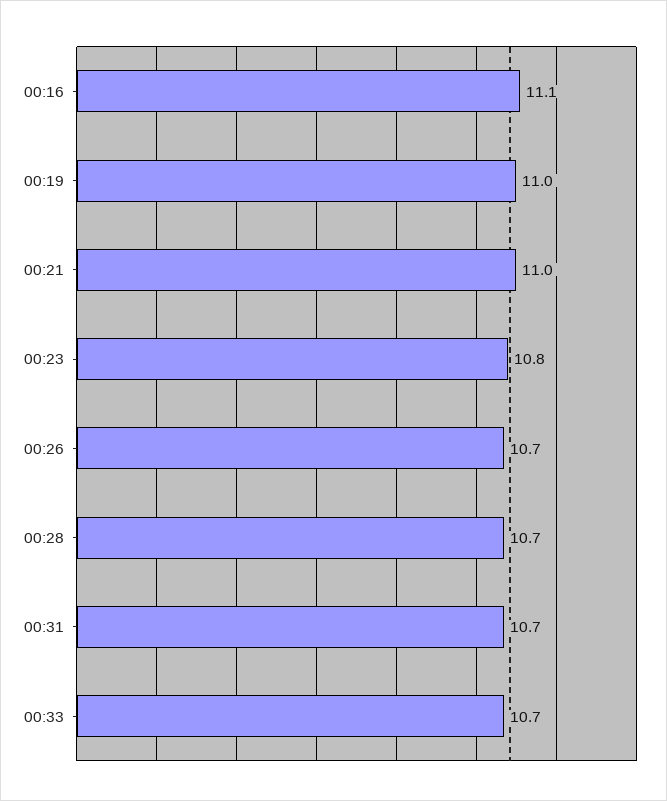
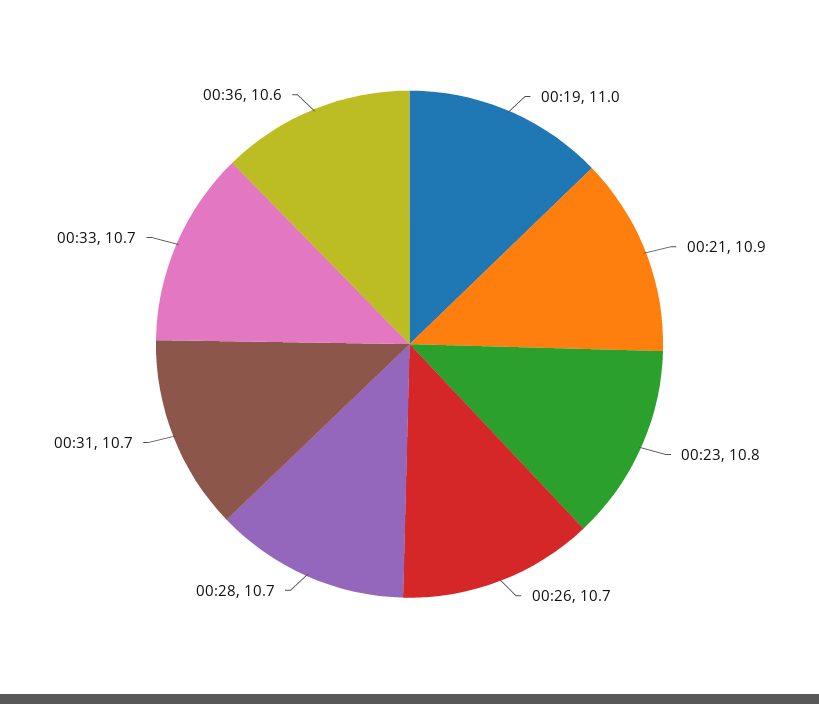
00:16: 11.1 -> none
00:21: 11 -> 10.9
00:36: none -> 10.6

